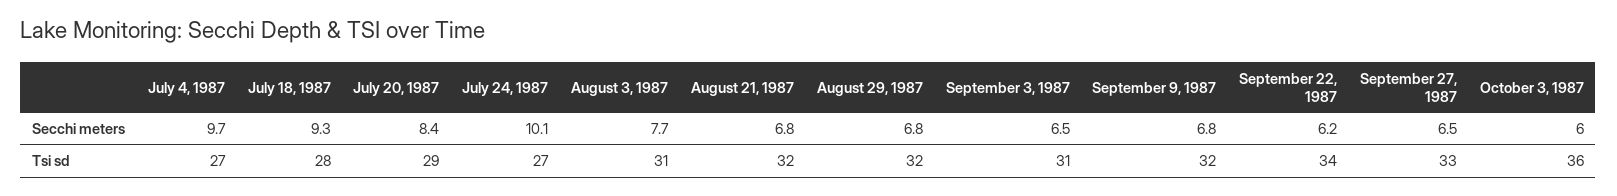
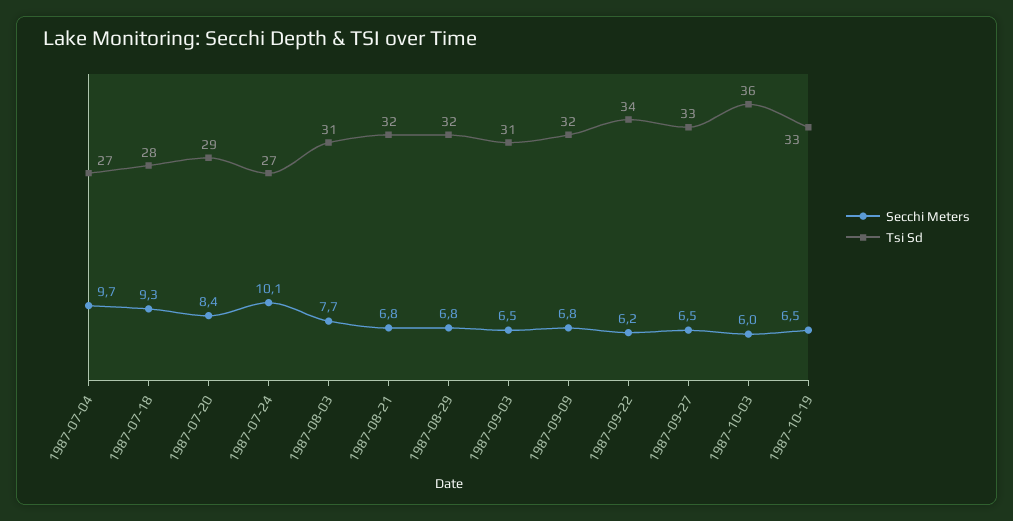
Secchi meters, 1987-10-19: none -> 6.5
Tsi sd, 1987-10-19: none -> 33

